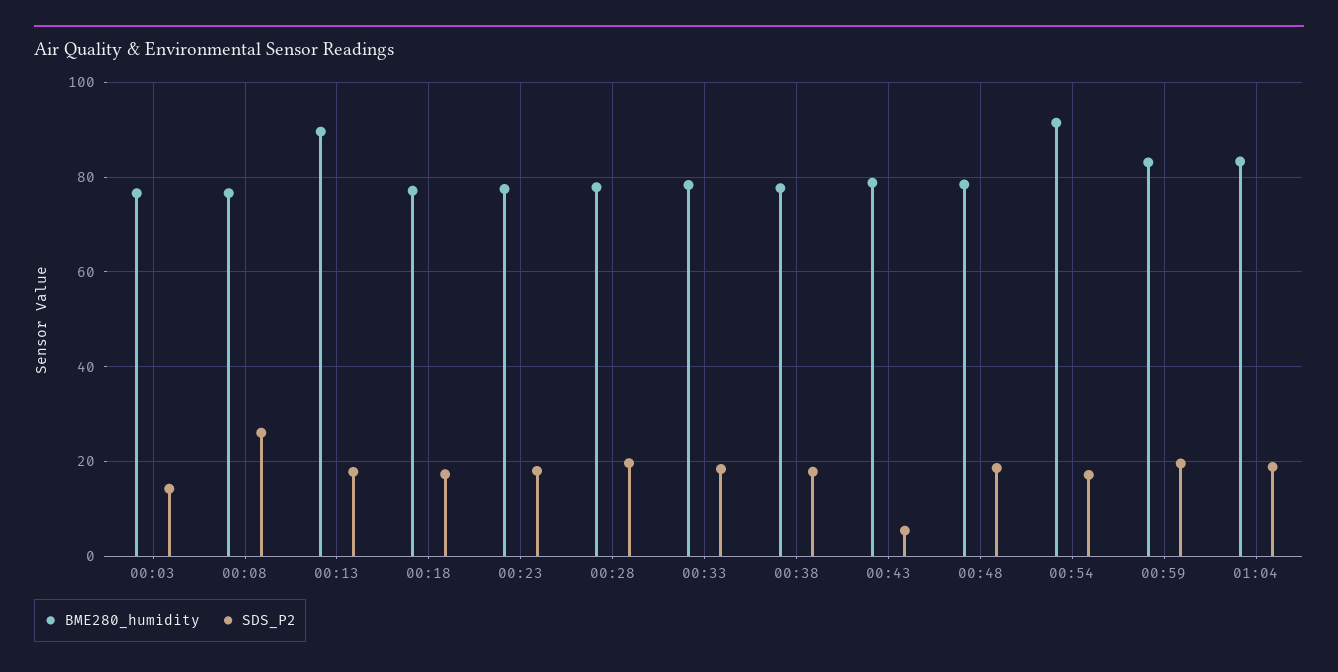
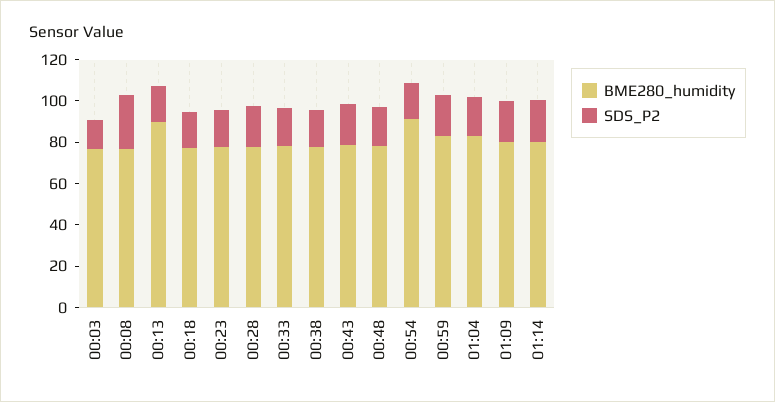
SDS_P2, 00:43: 6 -> 20
BME280_humidity, 01:09: none -> 80
SDS_P2, 01:09: none -> 20
BME280_humidity, 01:14: none -> 80
SDS_P2, 01:14: none -> 20

